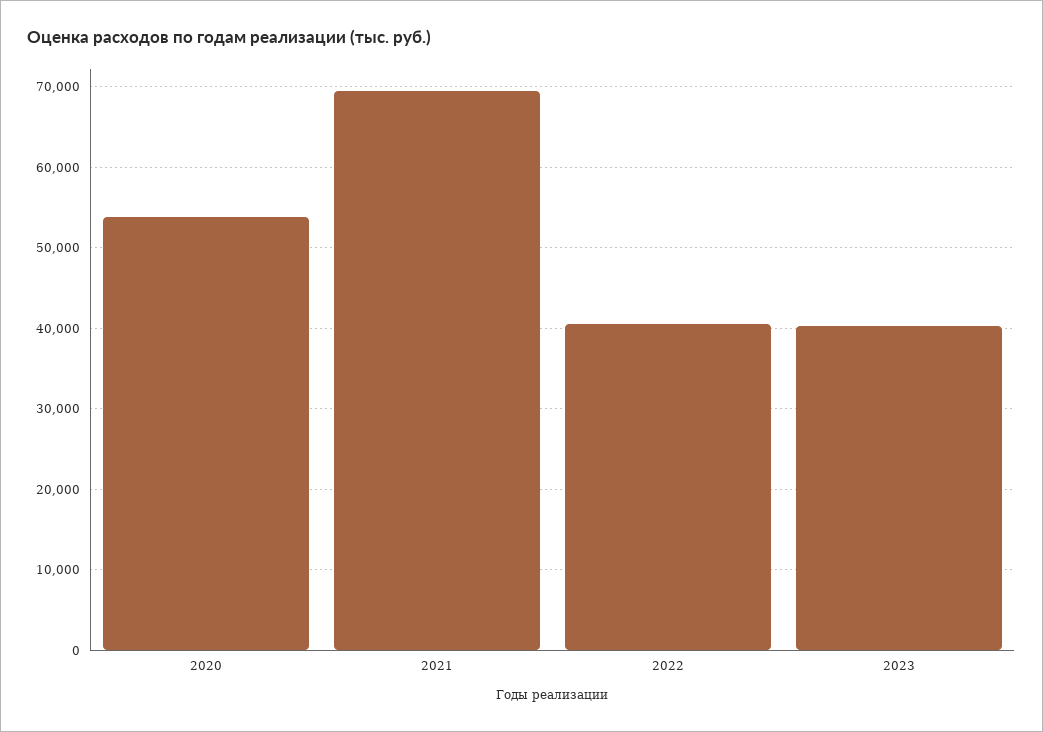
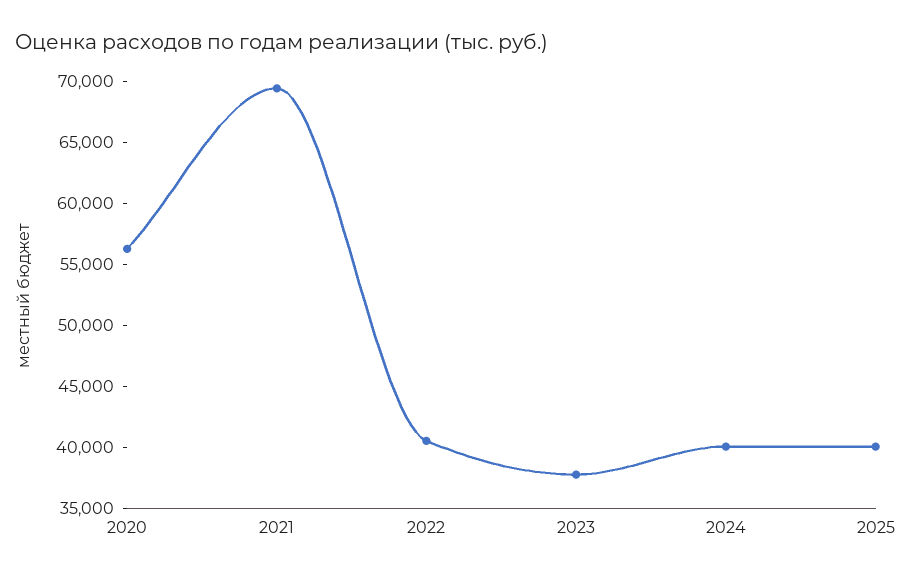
2020: 54000 -> 56000
2023: 40000 -> 38000
2024: none -> 40000
2025: none -> 40000

